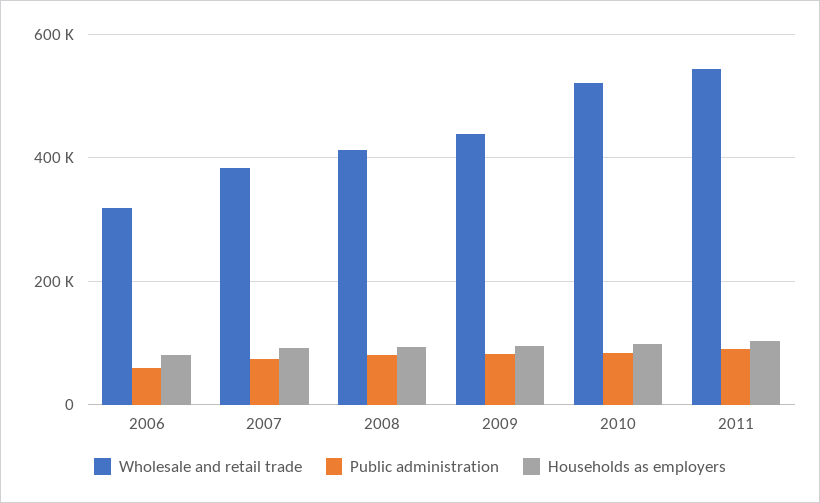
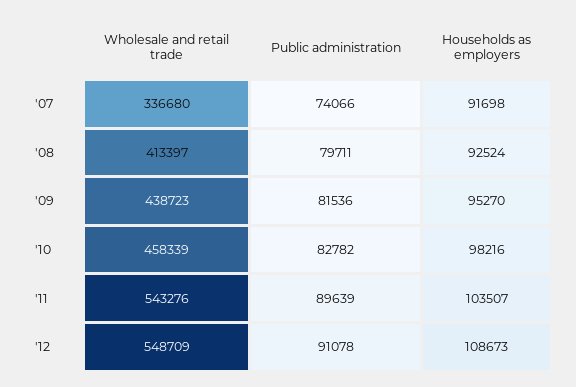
Wholesale and retail trade, 2006: 320000 -> none
Public administration, 2006: 60000 -> none
Households as employers, 2006: 80000 -> none
Wholesale and retail trade, 2007: 380000 -> 336680
Wholesale and retail trade, 2010: 520000 -> 458339
Wholesale and retail trade, '12: none -> 548709
Public administration, '12: none -> 91078
Households as employers, '12: none -> 108673

